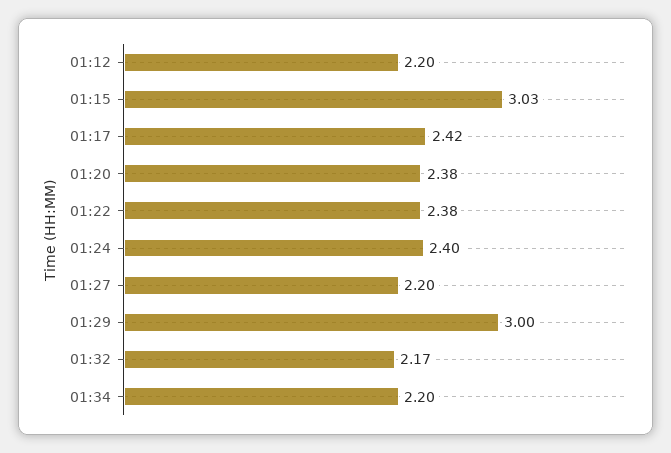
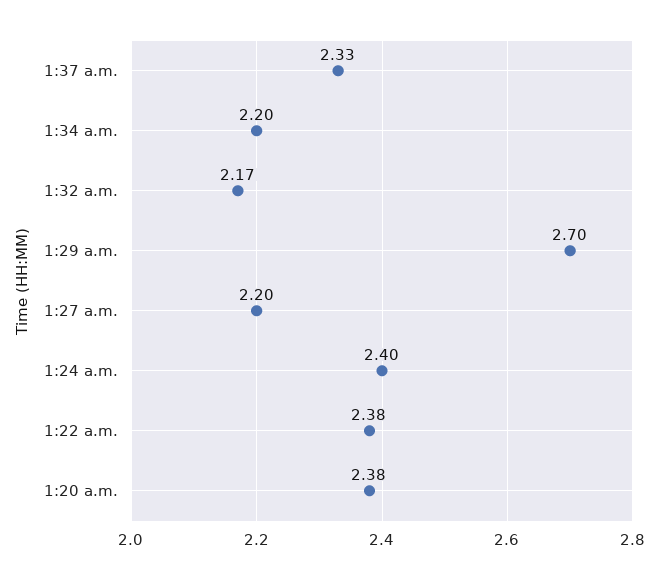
01:12: 2.2 -> none
01:15: 3.03 -> none
01:17: 2.42 -> none
01:29: 3 -> 2.7
1:37 a.m.: none -> 2.33

